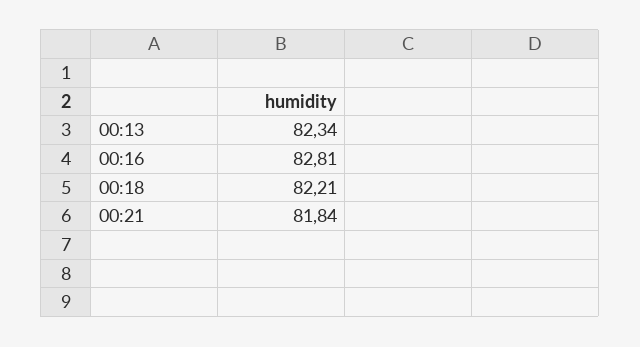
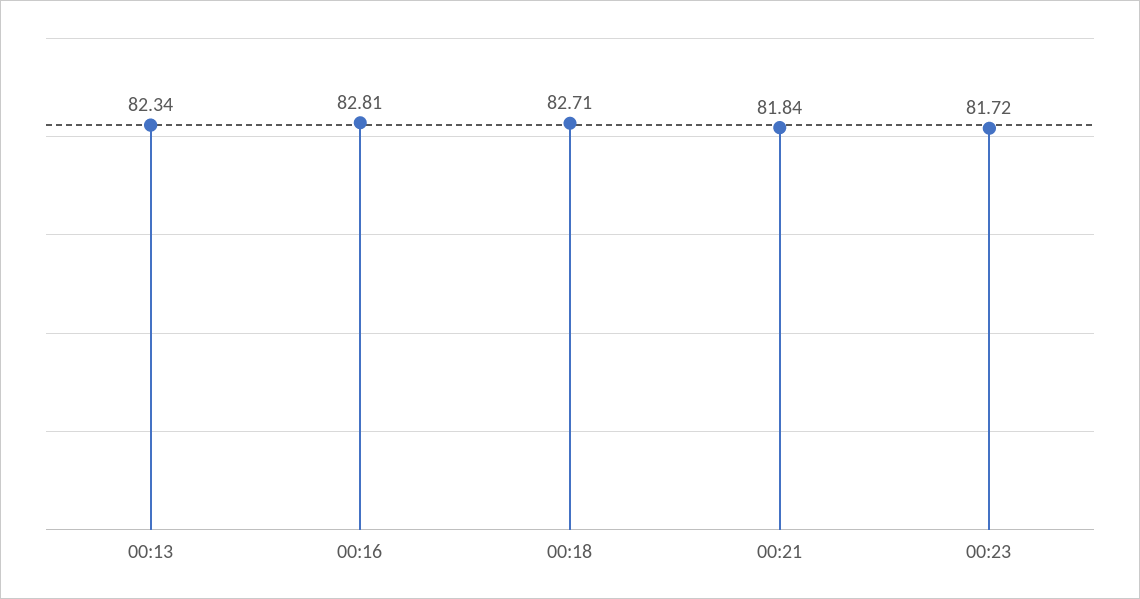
00:18: 82.21 -> 82.71
00:23: none -> 81.72

